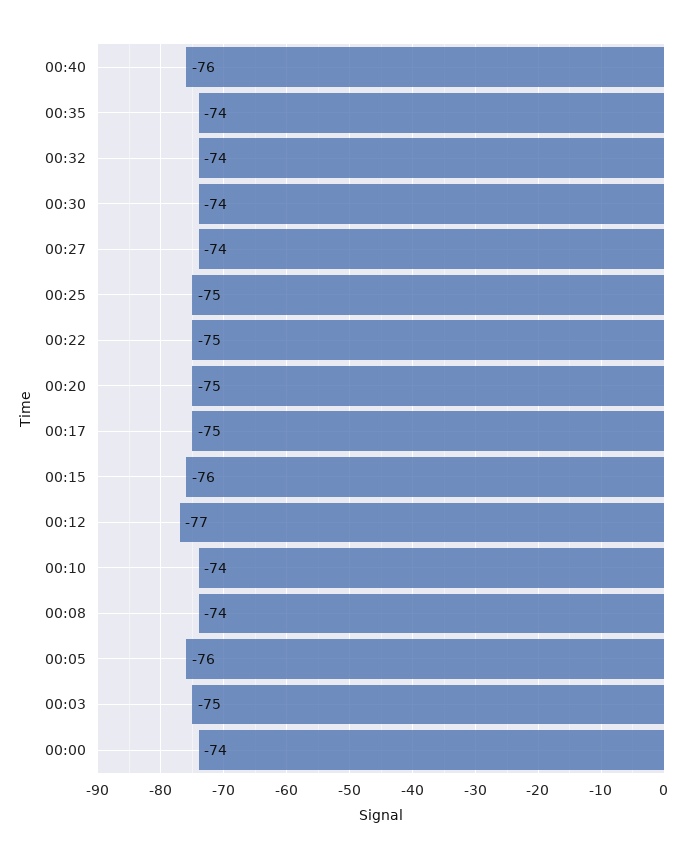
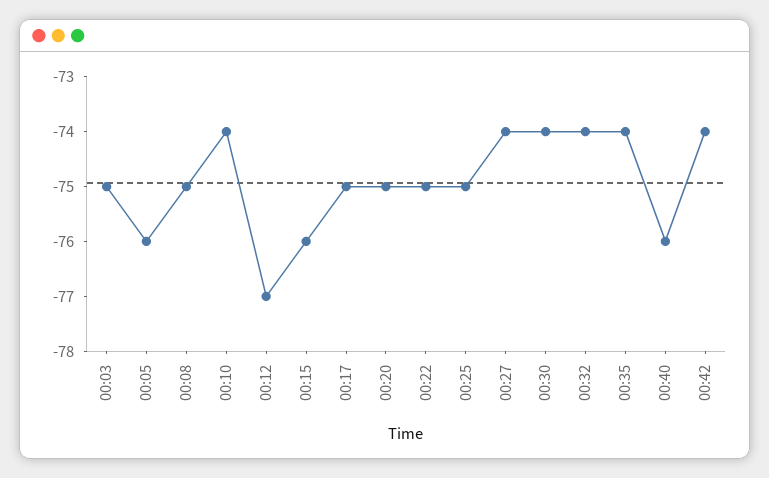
00:08: -74 -> -75
00:00: -74 -> none
00:42: none -> -74

